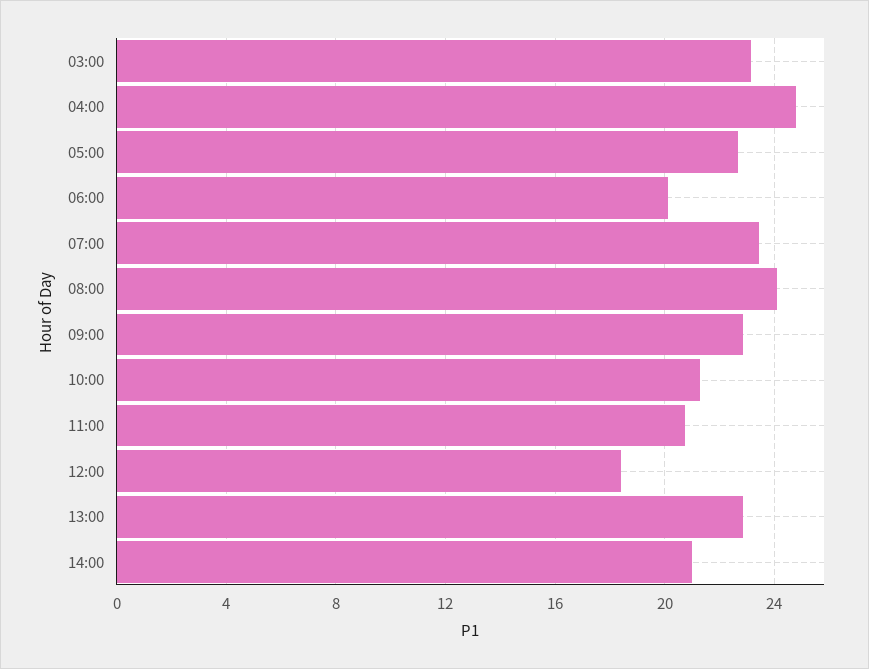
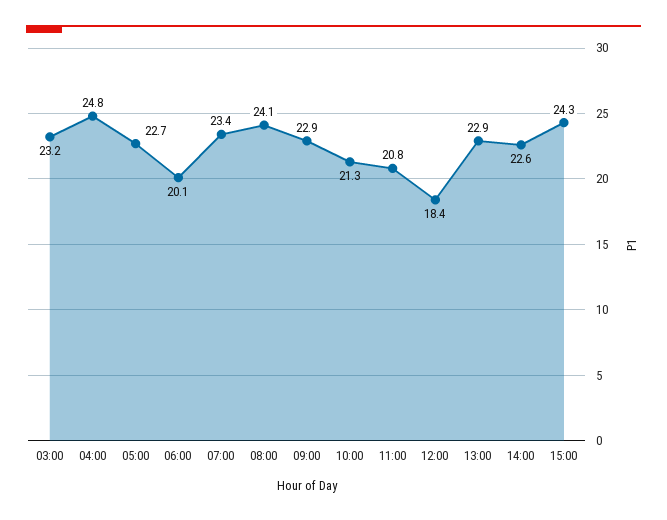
14:00: 21 -> 22.6
15:00: none -> 24.3

